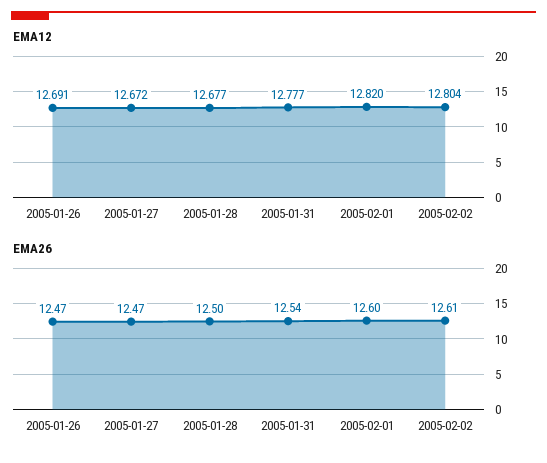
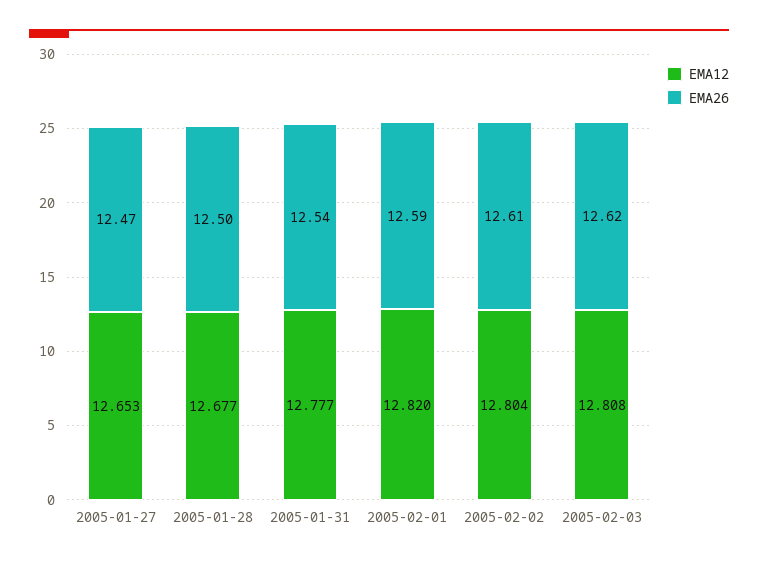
EMA12, 2005-01-26: 12.691 -> none
EMA12, 2005-01-27: 12.672 -> 12.653
EMA26, 2005-01-26: 12.47 -> none
EMA26, 2005-02-01: 12.6 -> 12.59
EMA12, 2005-02-03: none -> 12.808
EMA26, 2005-02-03: none -> 12.62

